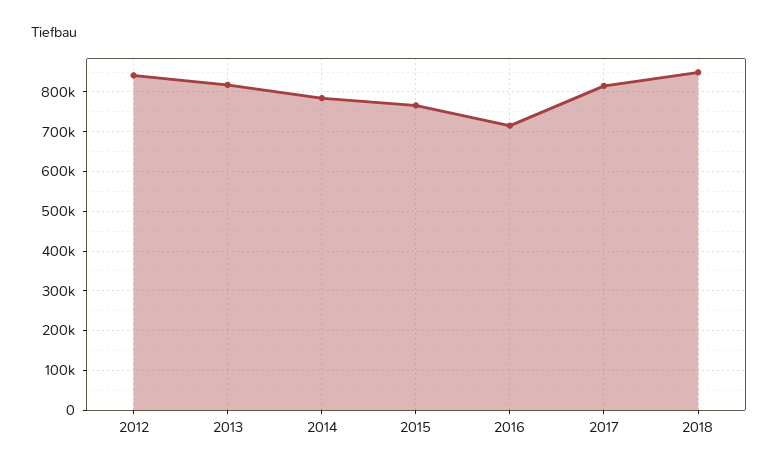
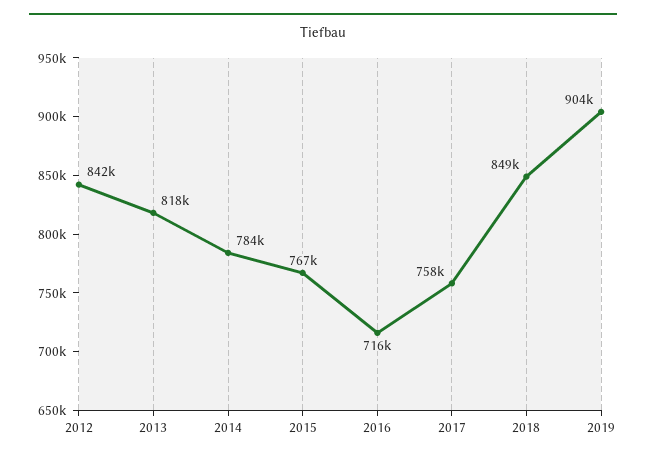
2017: 820000 -> 758000
2019: none -> 904000

